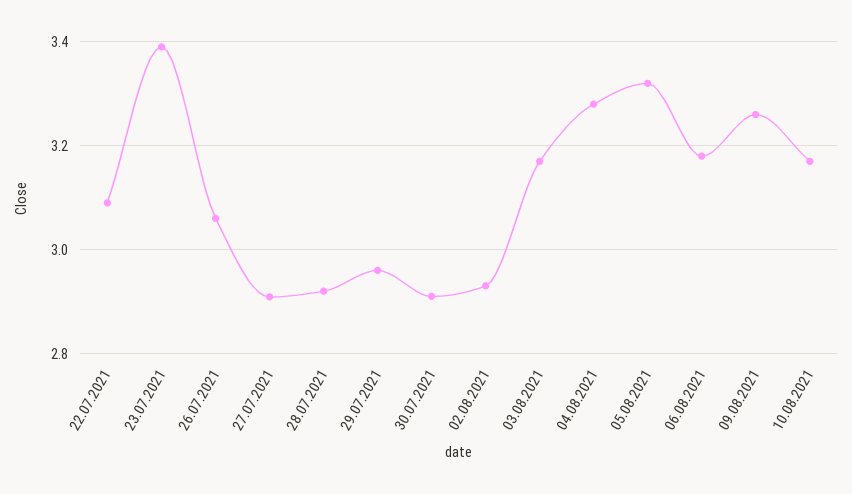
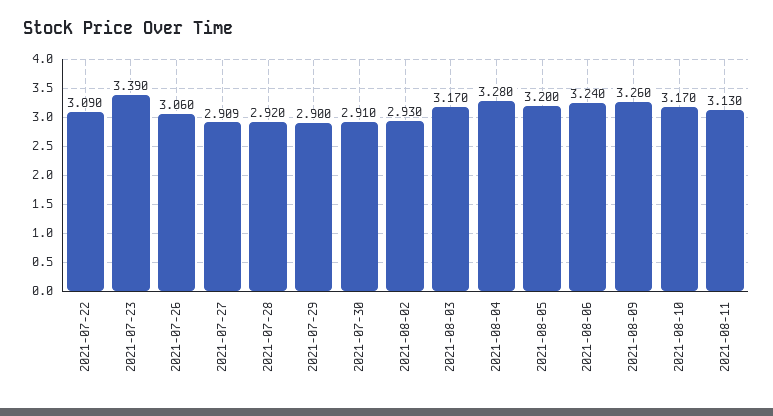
29.07.2021: 2.96 -> 2.9
05.08.2021: 3.32 -> 3.2
06.08.2021: 3.18 -> 3.24
2021-08-11: none -> 3.13

